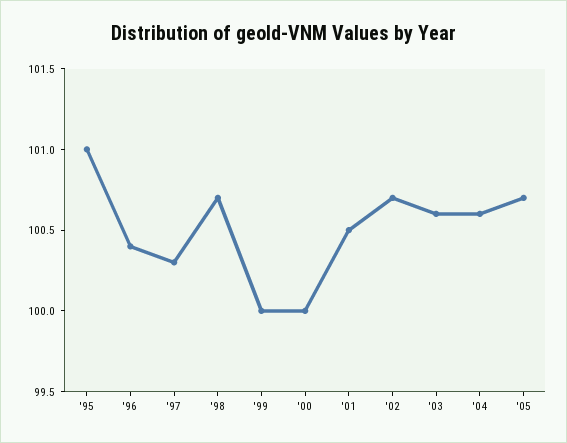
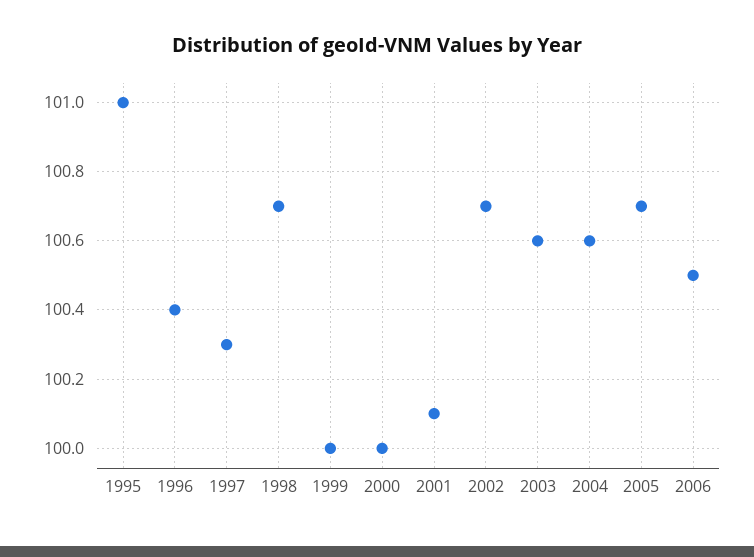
'01: 100.5 -> 100.1
2006: none -> 100.5

